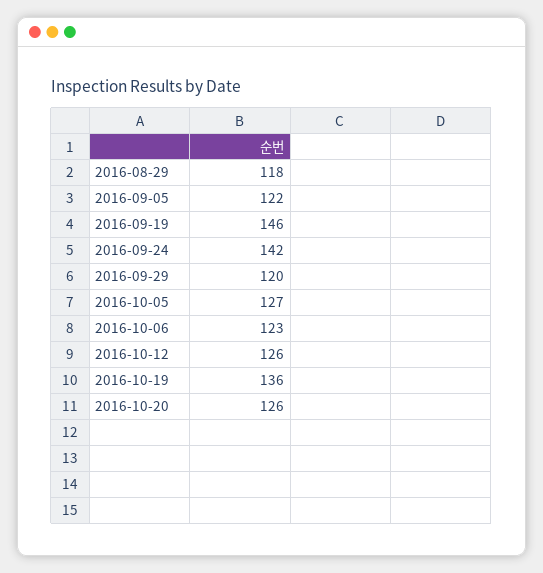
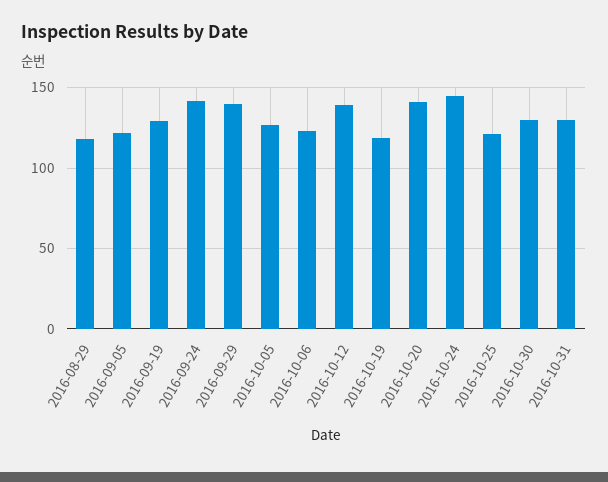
2016-09-19: 146 -> 130
2016-09-29: 120 -> 140
2016-10-12: 126 -> 140
2016-10-19: 136 -> 120
2016-10-20: 126 -> 140
2016-10-24: none -> 145
2016-10-25: none -> 120
2016-10-30: none -> 130
2016-10-31: none -> 130

